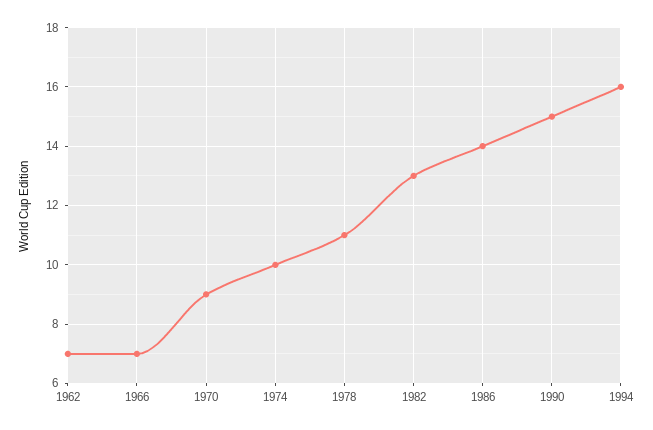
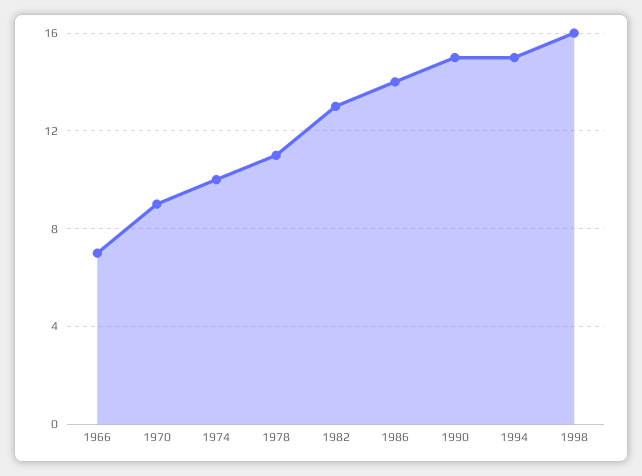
1962: 7 -> none
1994: 16 -> 15
1998: none -> 16

